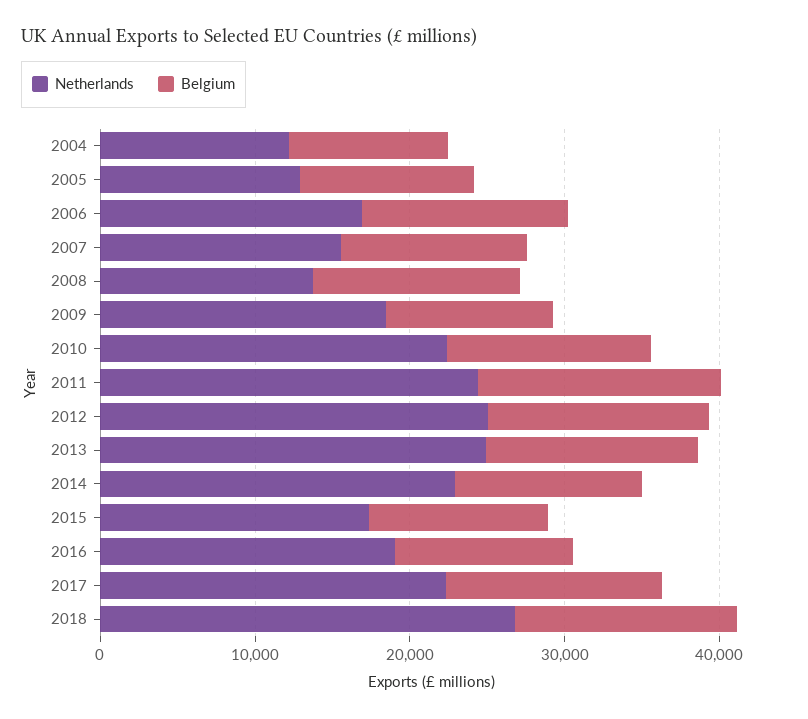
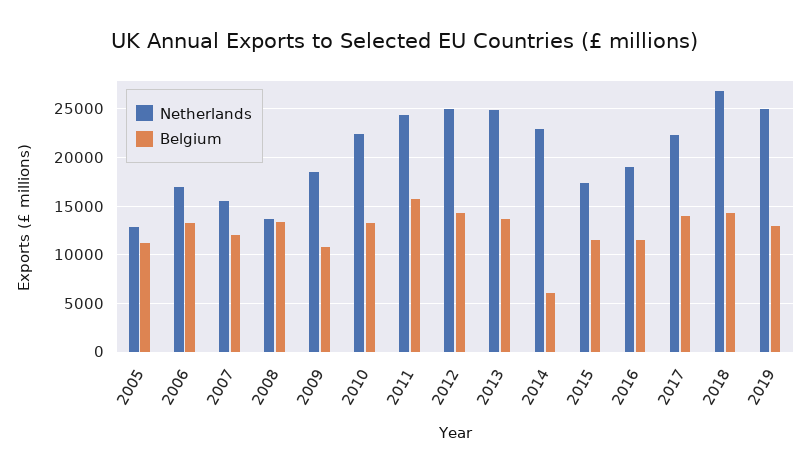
Netherlands, 2004: 12000 -> none
Belgium, 2004: 10000 -> none
Belgium, 2014: 12000 -> 6000
Netherlands, 2019: none -> 25000
Belgium, 2019: none -> 13000

